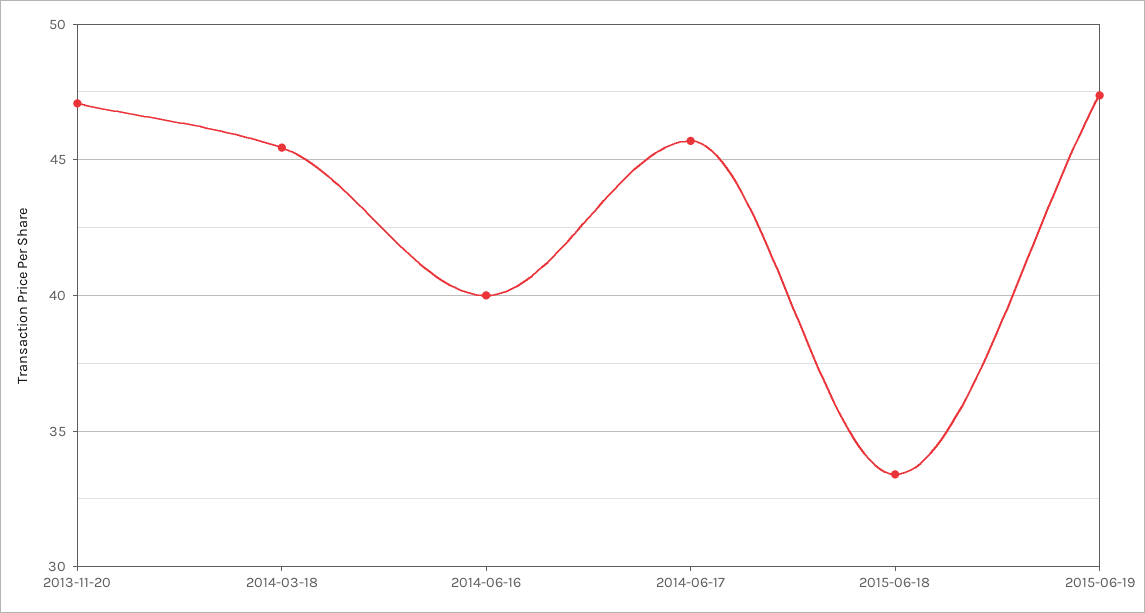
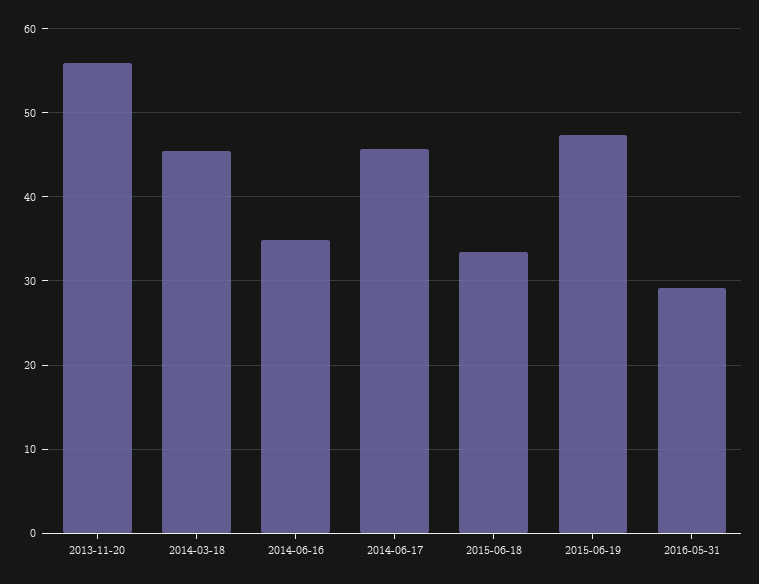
2013-11-20: 47 -> 56
2014-06-16: 40 -> 35
2016-05-31: none -> 29

